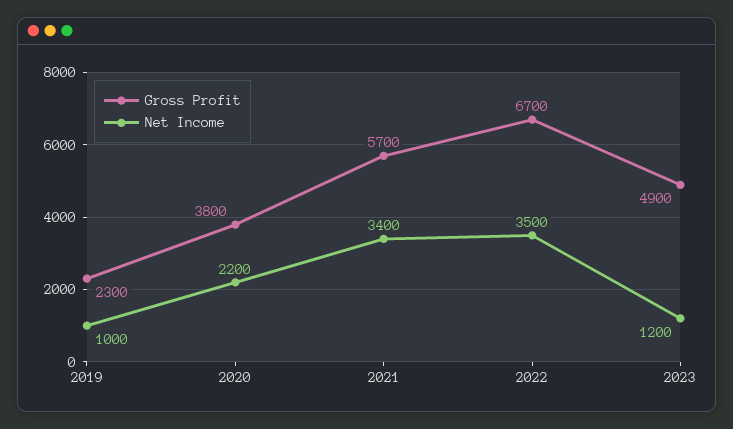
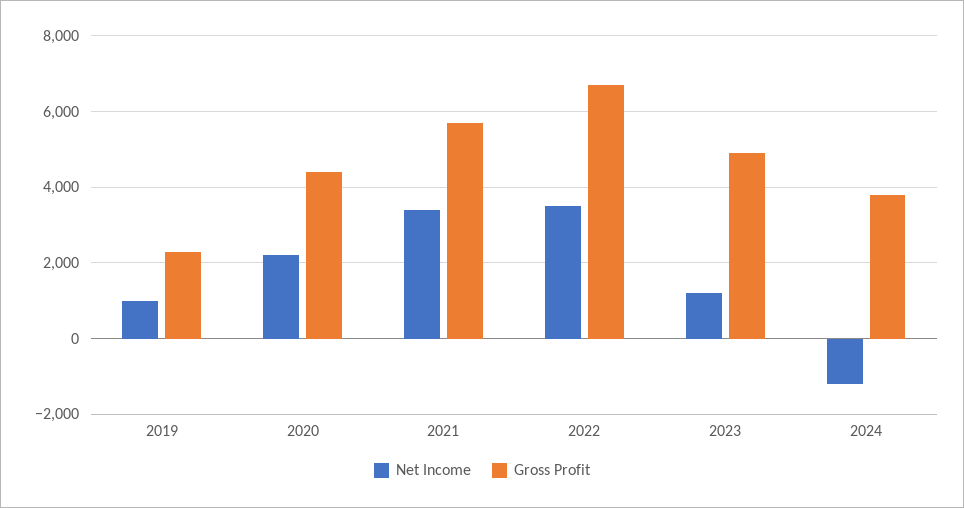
Gross Profit, 2020: 3800 -> 4400
Net Income, 2024: none -> -1200
Gross Profit, 2024: none -> 3800

